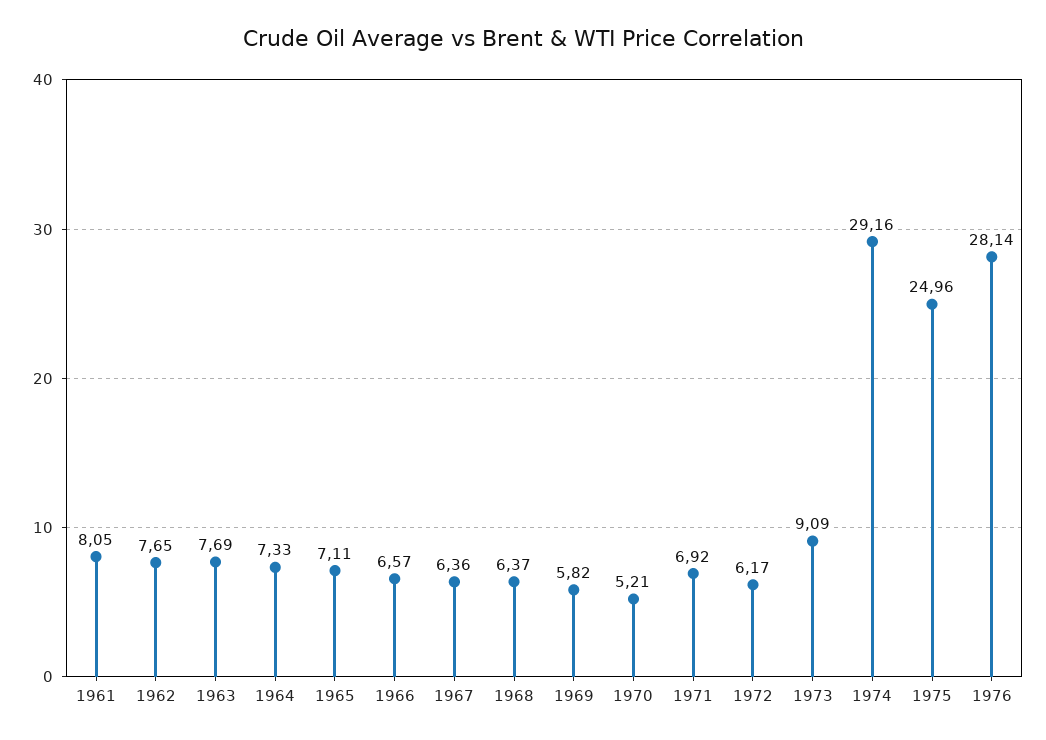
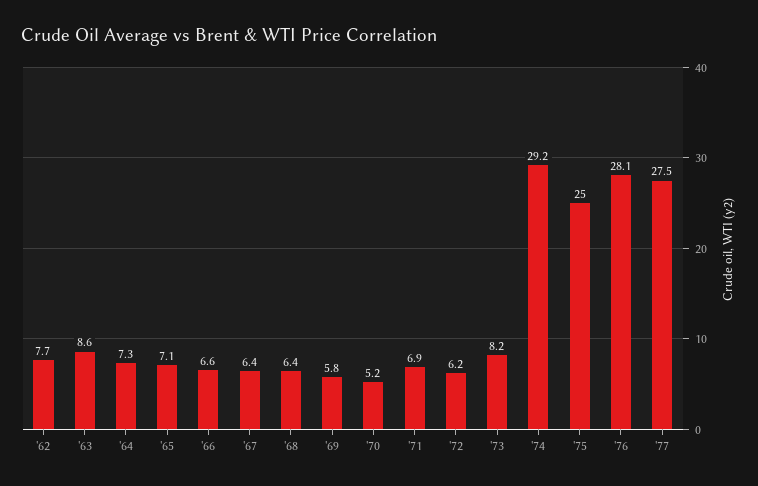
1961: 8.05 -> none
1963: 7.69 -> 8.6
1973: 9.09 -> 8.2
'77: none -> 27.5

